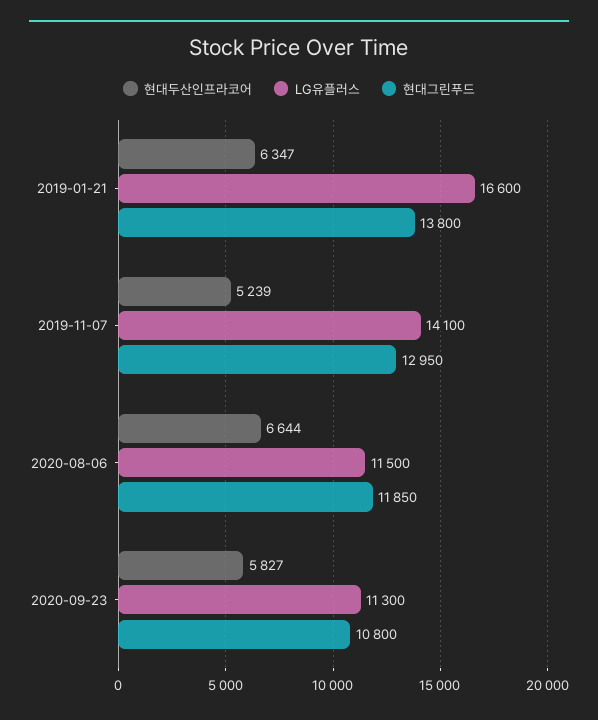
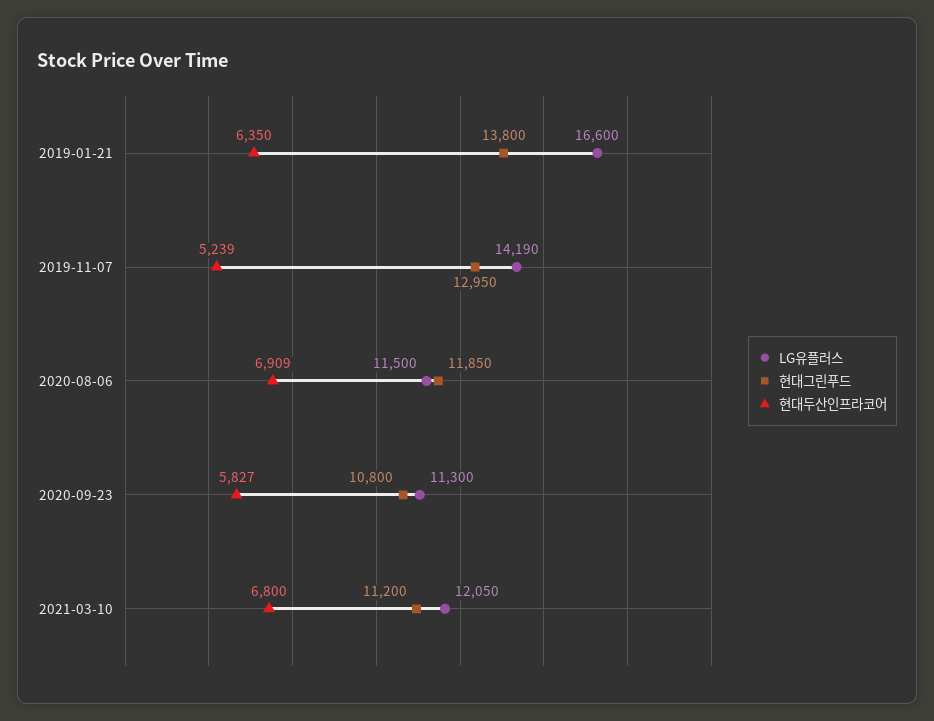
현대두산인프라코어, 2019-01-21: 6347 -> 6350
LG유플러스, 2019-11-07: 14100 -> 14190
현대두산인프라코어, 2020-08-06: 6644 -> 6909
LG유플러스, 2021-03-10: none -> 12050
현대그린푸드, 2021-03-10: none -> 11200
현대두산인프라코어, 2021-03-10: none -> 6800

